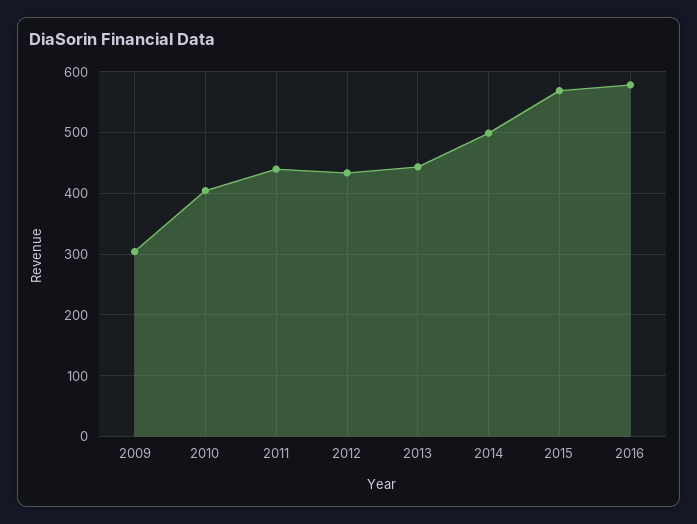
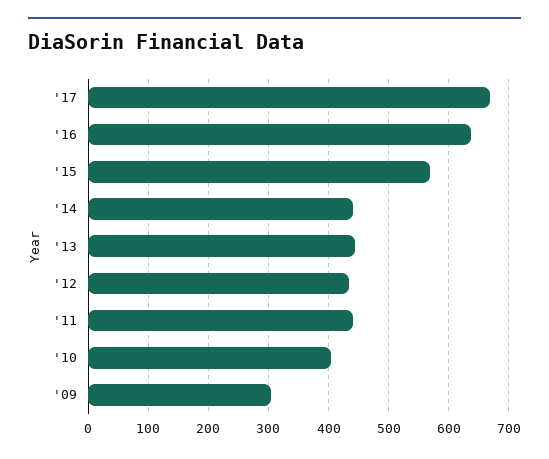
2014: 500 -> 440
2016: 580 -> 640
'17: none -> 670

